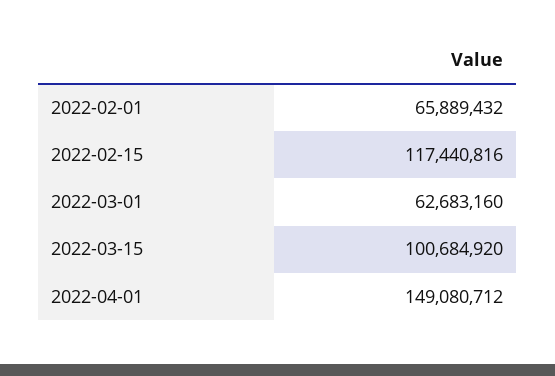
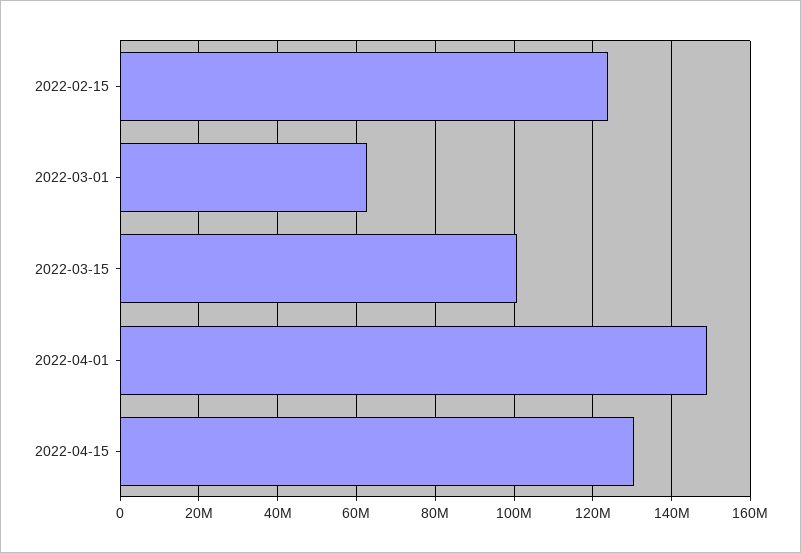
2022-02-01: 65889432 -> none
2022-02-15: 117440816 -> 124000000
2022-04-15: none -> 130000000

